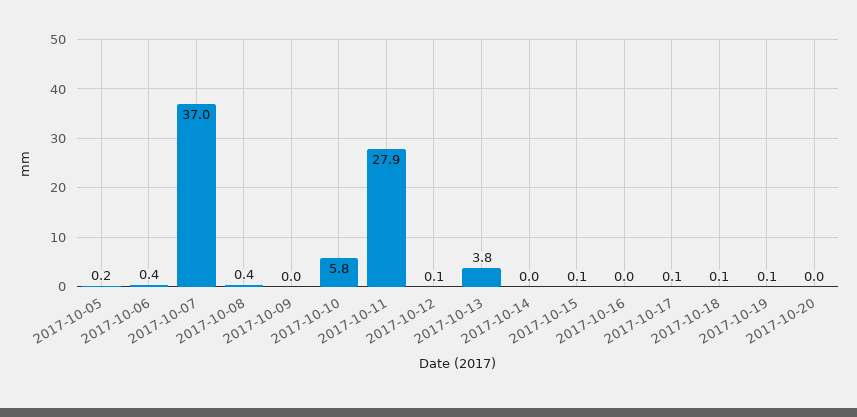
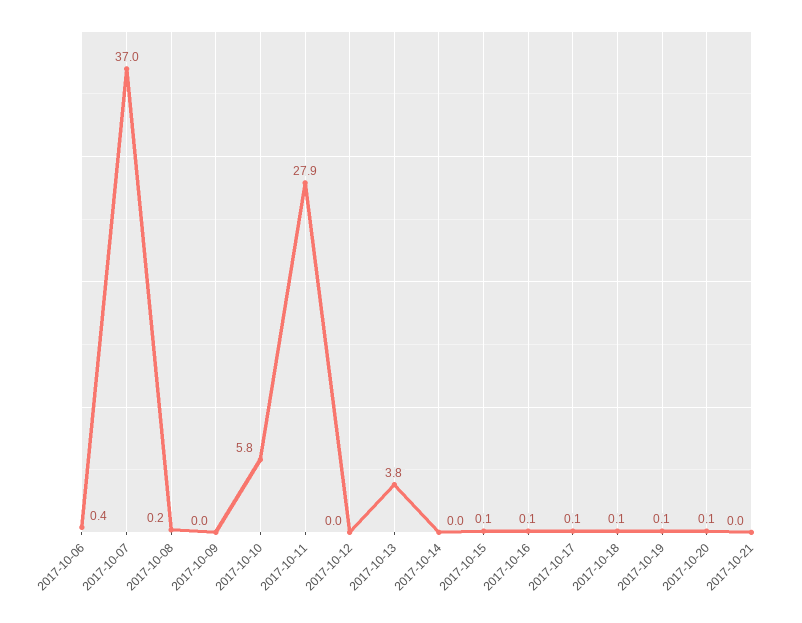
2017-10-05: 0.2 -> none
2017-10-08: 0.4 -> 0.2
2017-10-12: 0.1 -> 0
2017-10-16: 0 -> 0.1
2017-10-20: 0 -> 0.1
2017-10-21: none -> 0

